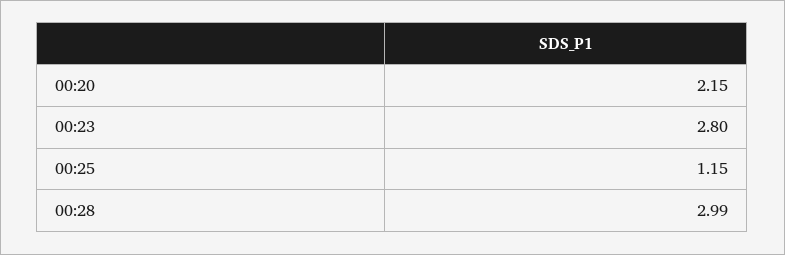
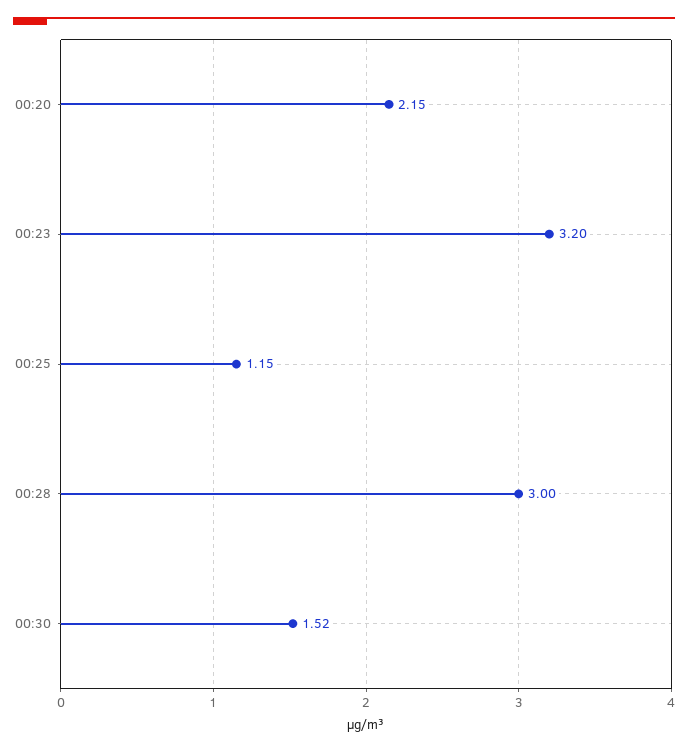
00:23: 2.8 -> 3.2
00:28: 2.99 -> 3
00:30: none -> 1.52

